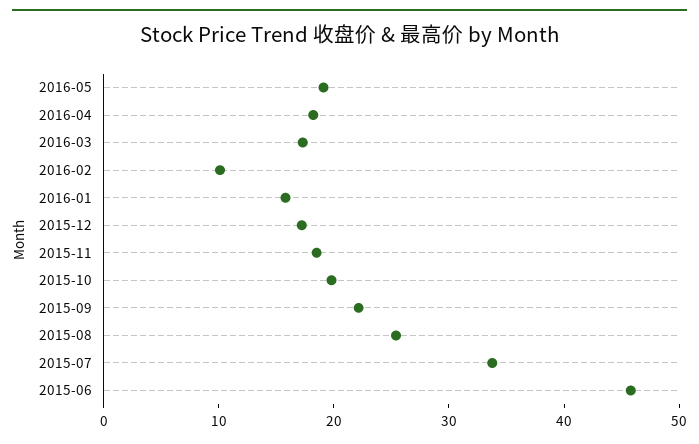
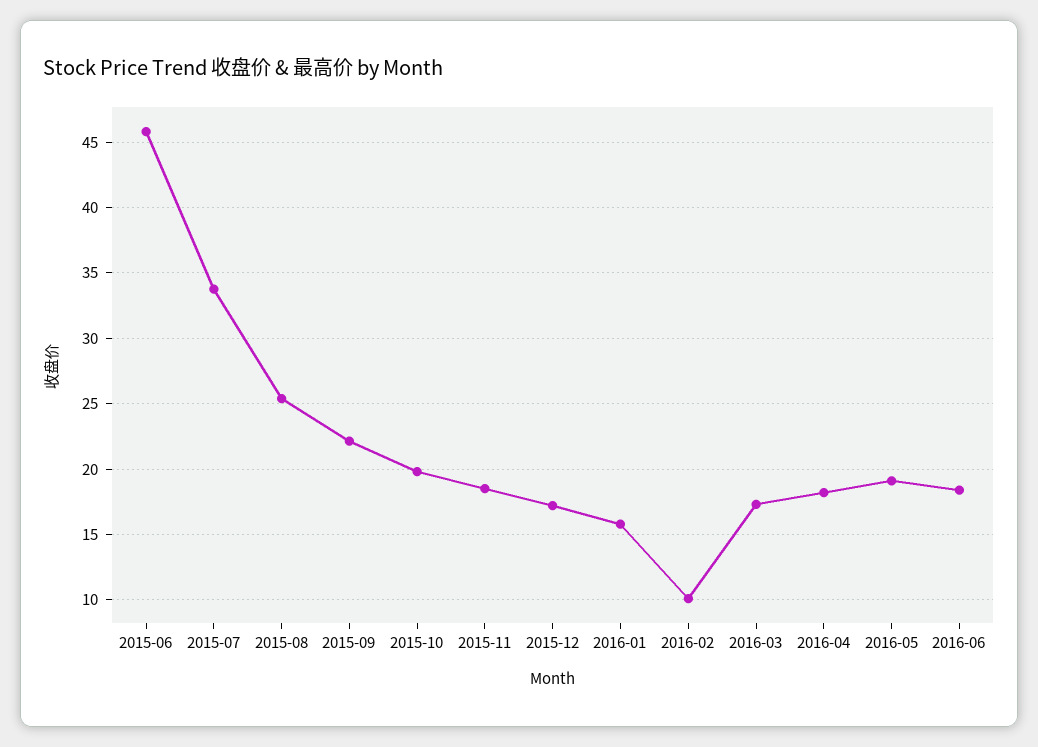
2016-06: none -> 18.5

